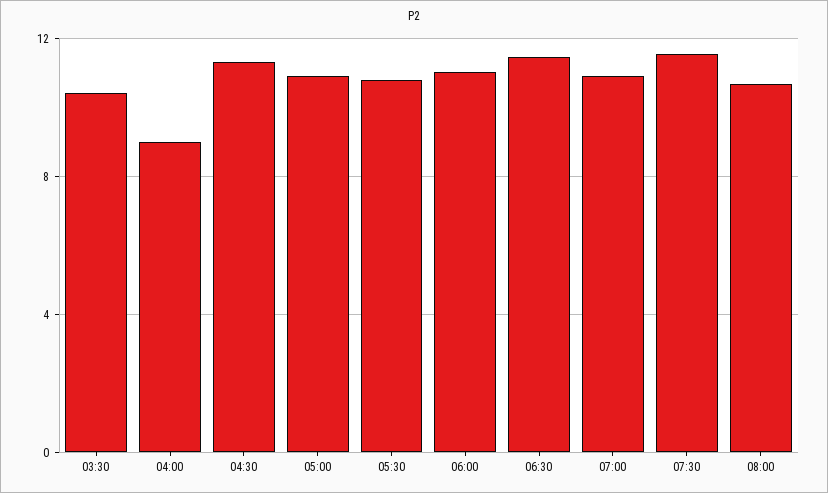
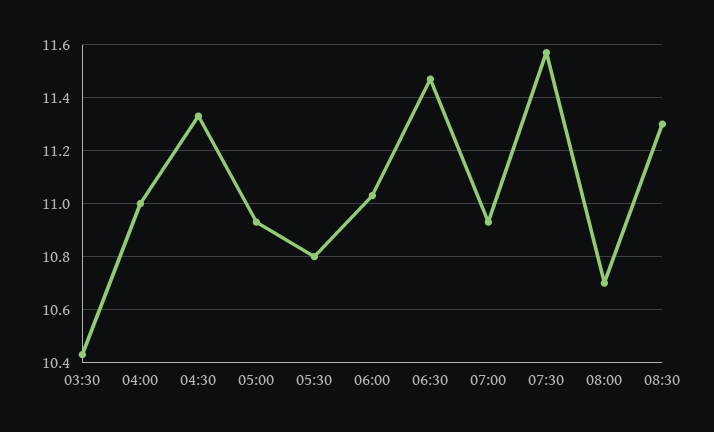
04:00: 9 -> 11
08:30: none -> 11.3

